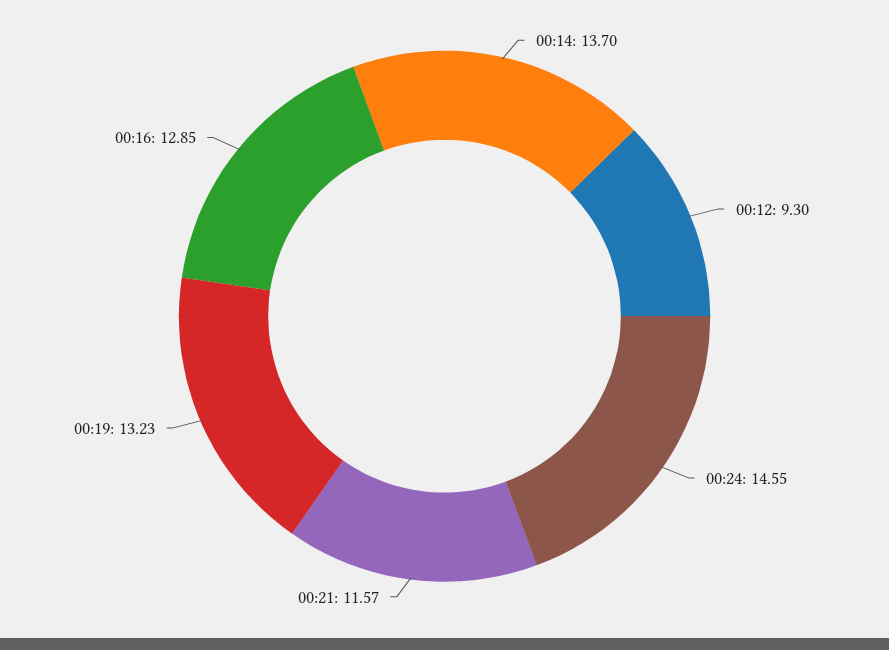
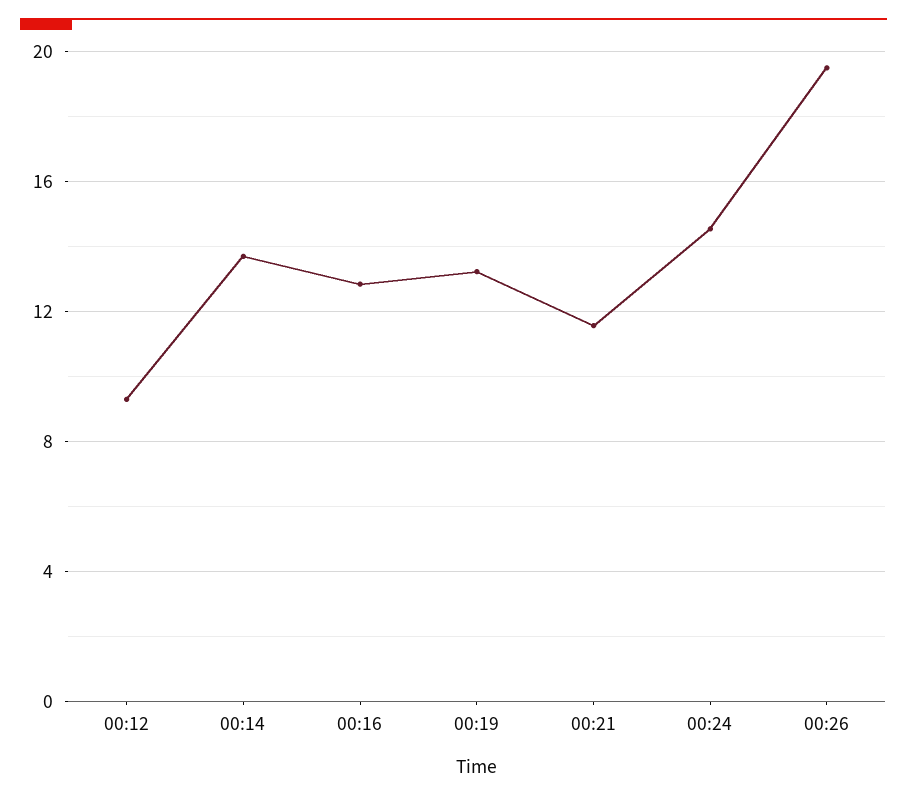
00:26: none -> 19.5

